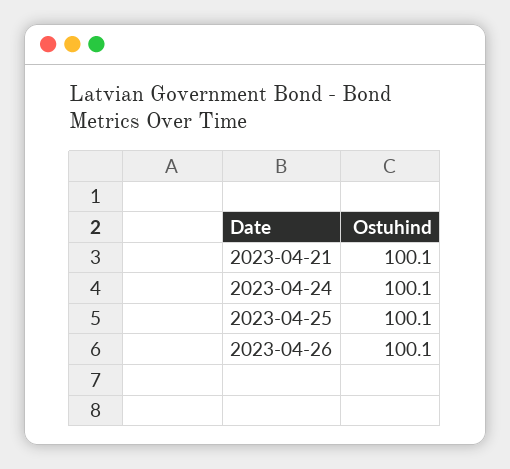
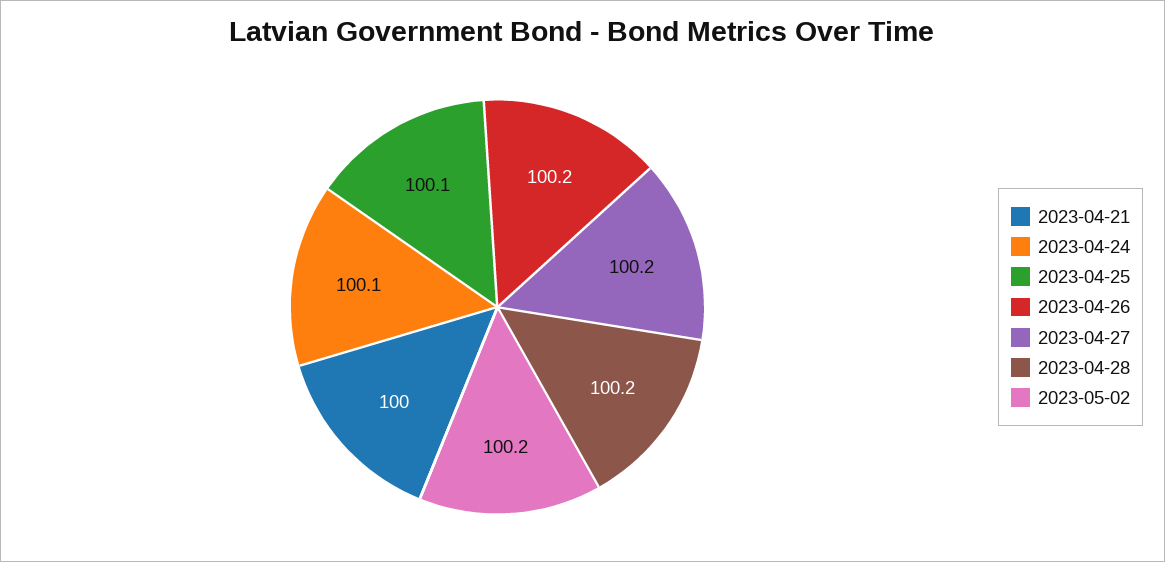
2023-04-21: 100.1 -> 100
2023-04-26: 100.1 -> 100.2
2023-04-27: none -> 100.2
2023-04-28: none -> 100.2
2023-05-02: none -> 100.2

